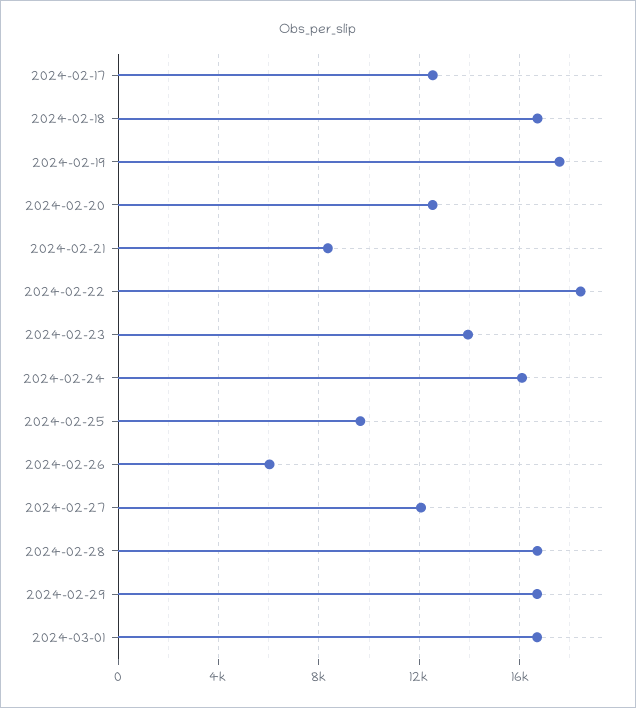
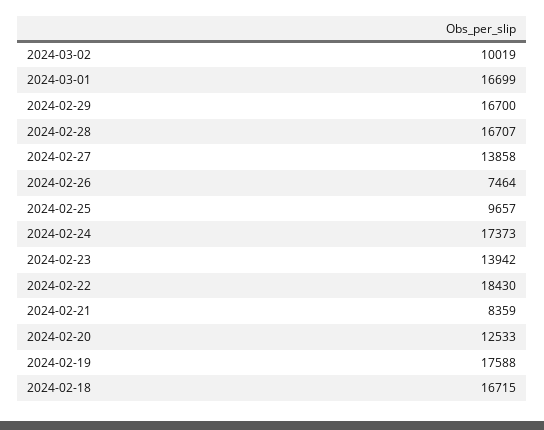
2024-02-17: 12500 -> none
2024-02-24: 16000 -> 17373
2024-02-26: 6000 -> 7464
2024-02-27: 12000 -> 13858
2024-03-02: none -> 10019

